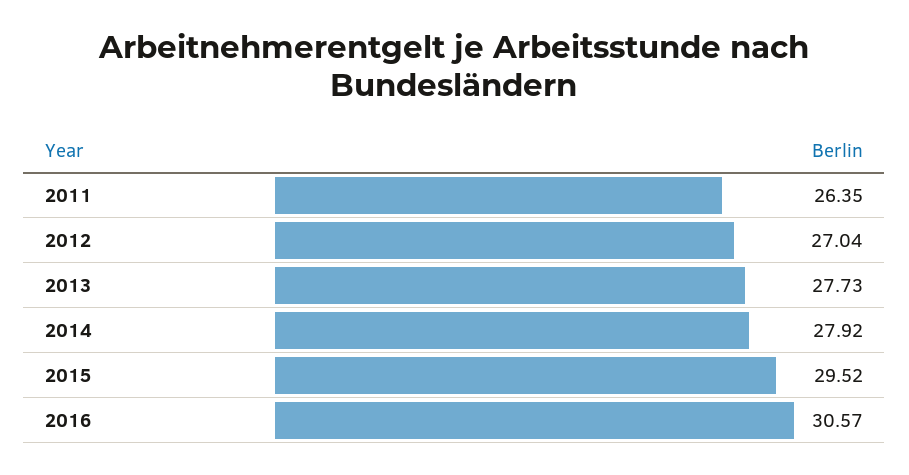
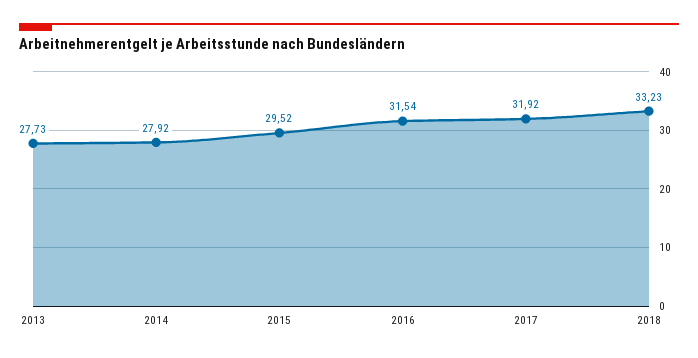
2011: 26.35 -> none
2012: 27.04 -> none
2016: 30.57 -> 31.54
2017: none -> 31.92
2018: none -> 33.23

